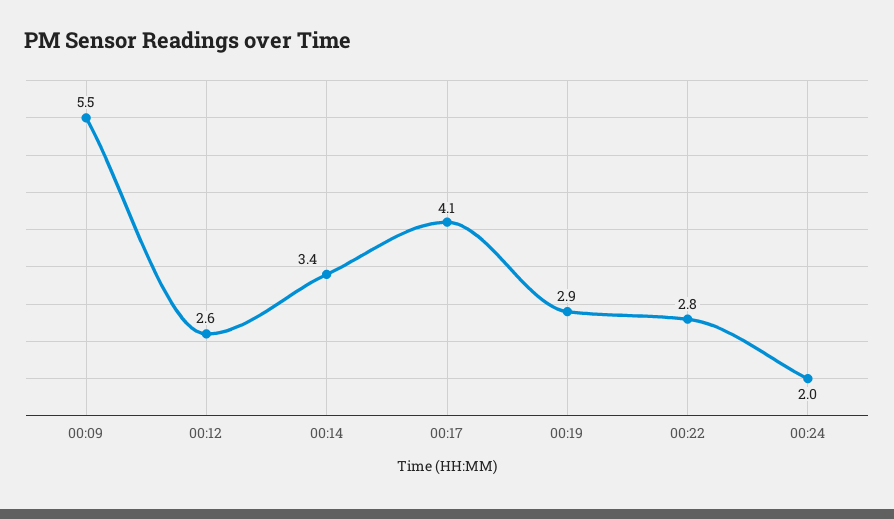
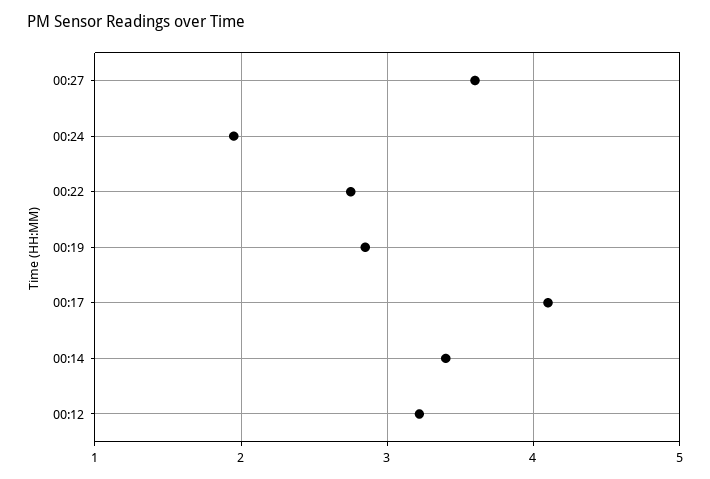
00:09: 5.5 -> none
00:12: 2.6 -> 3.2
00:27: none -> 3.6

